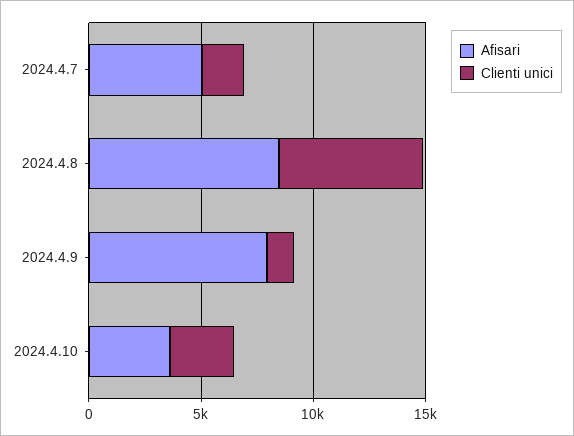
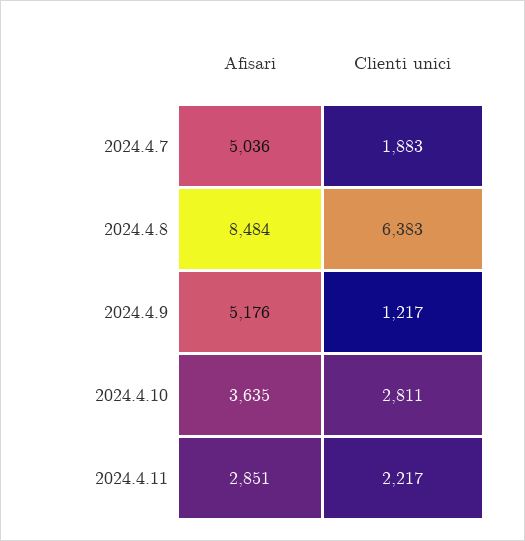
Afisari, 2024.4.9: 8000 -> 5176
Afisari, 2024.4.11: none -> 2851
Clienti unici, 2024.4.11: none -> 2217

